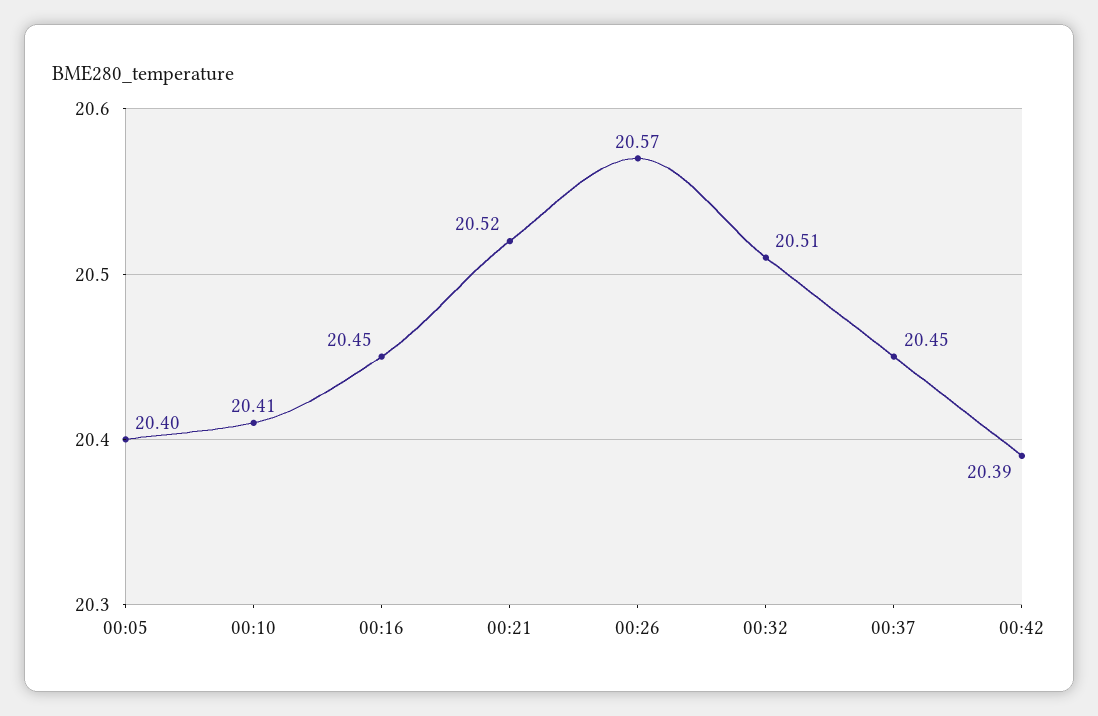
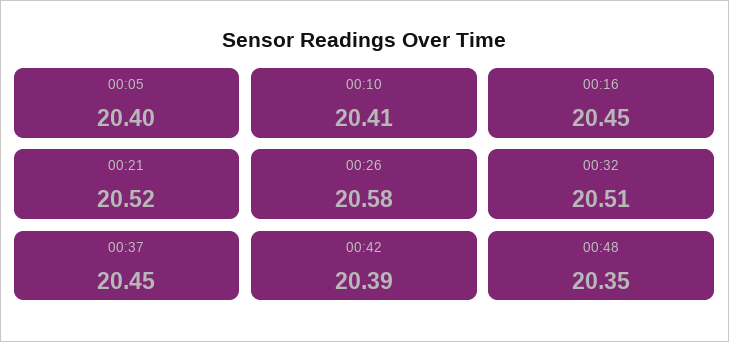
00:26: 20.57 -> 20.58
00:48: none -> 20.35

